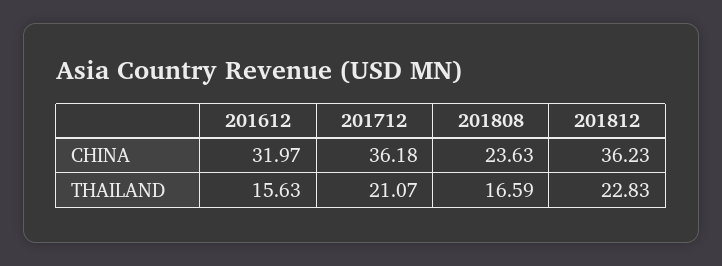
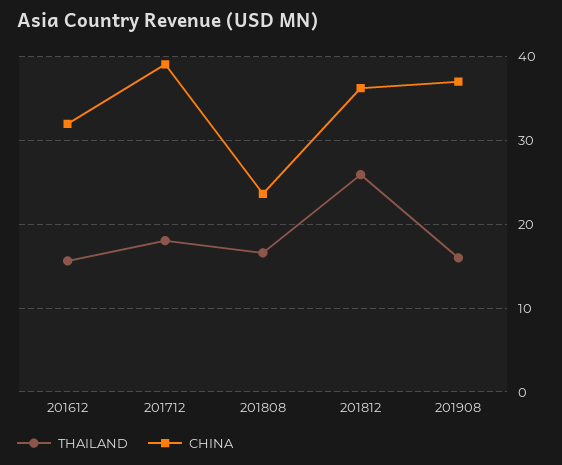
CHINA, 201712: 36.18 -> 39
THAILAND, 201712: 21.07 -> 18
THAILAND, 201812: 22.83 -> 26
THAILAND, 201908: none -> 16
CHINA, 201908: none -> 37

